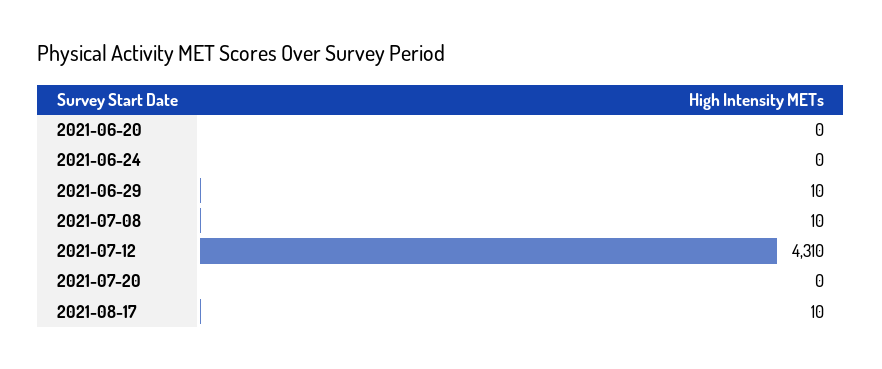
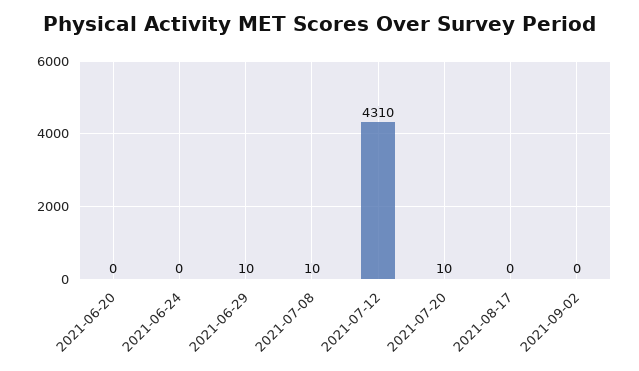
2021-07-20: 0 -> 10
2021-08-17: 10 -> 0
2021-09-02: none -> 0

